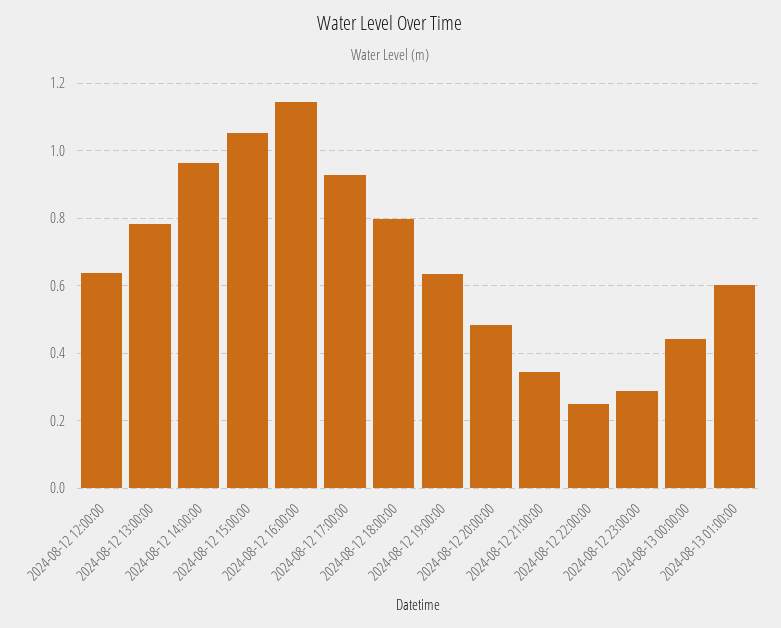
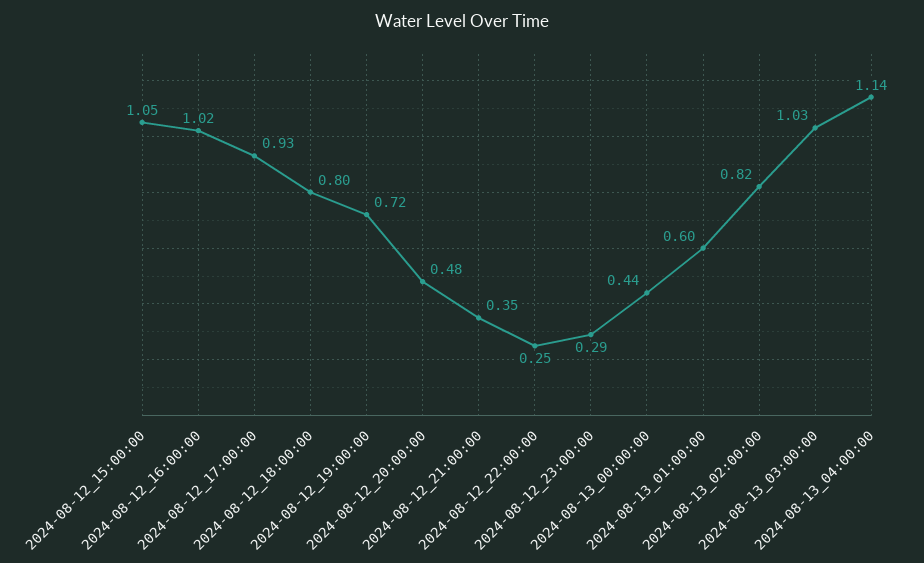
2024-08-12 12:00:00: 0.64 -> none
2024-08-12 13:00:00: 0.78 -> none
2024-08-12 14:00:00: 0.96 -> none
2024-08-12 16:00:00: 1.14 -> 1.02
2024-08-12 19:00:00: 0.64 -> 0.72
2024-08-13_02:00:00: none -> 0.82
2024-08-13_03:00:00: none -> 1.03
2024-08-13_04:00:00: none -> 1.14

